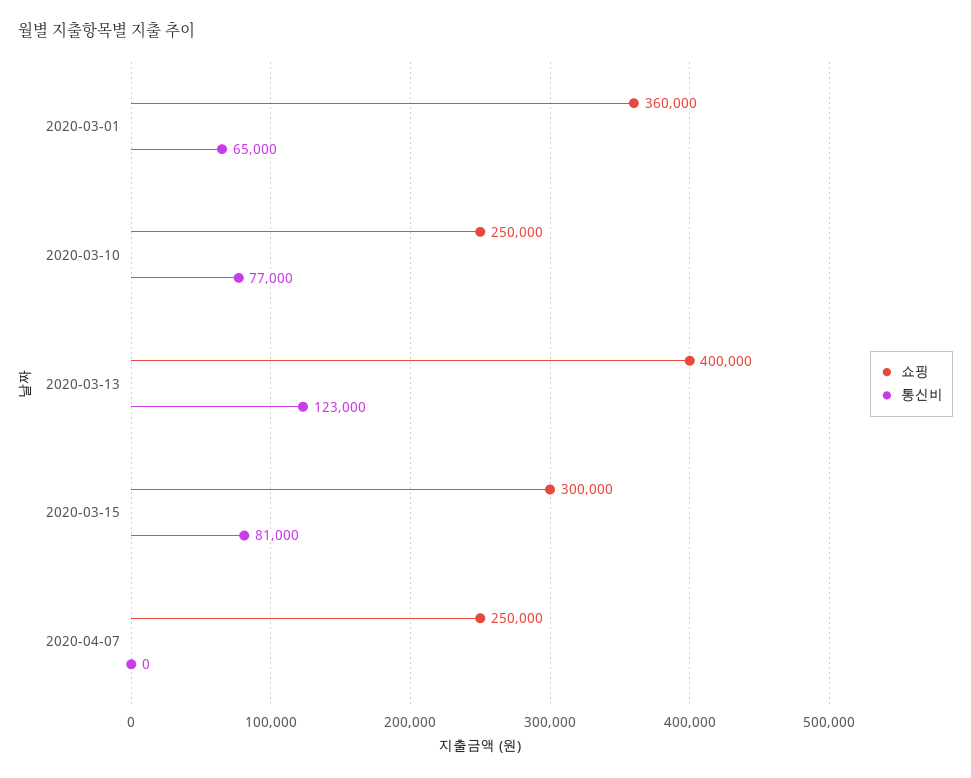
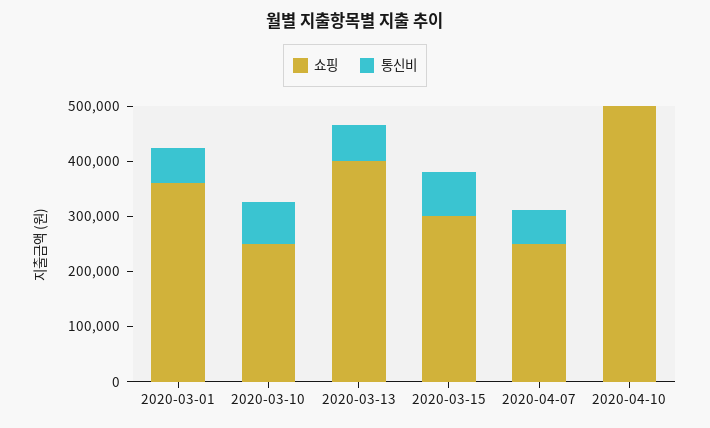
통신비, 2020-03-13: 123000 -> 60000
통신비, 2020-04-07: 0 -> 60000
쇼핑, 2020-04-10: none -> 500000
통신비, 2020-04-10: none -> 0

